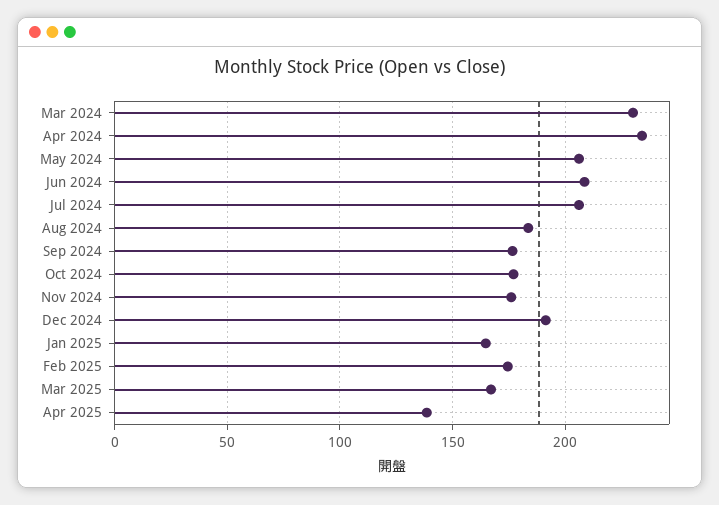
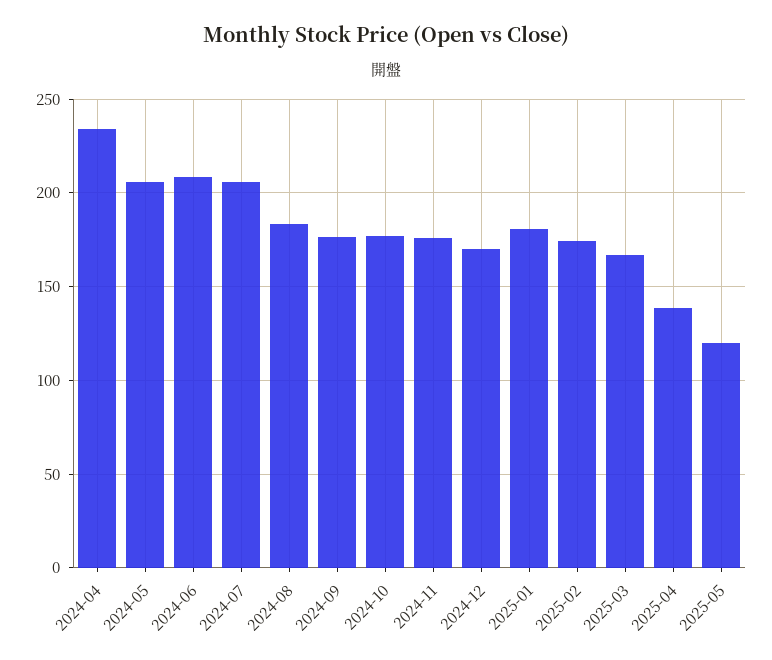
Mar 2024: 230 -> none
Dec 2024: 190 -> 170
Jan 2025: 165 -> 180
2025-05: none -> 120

